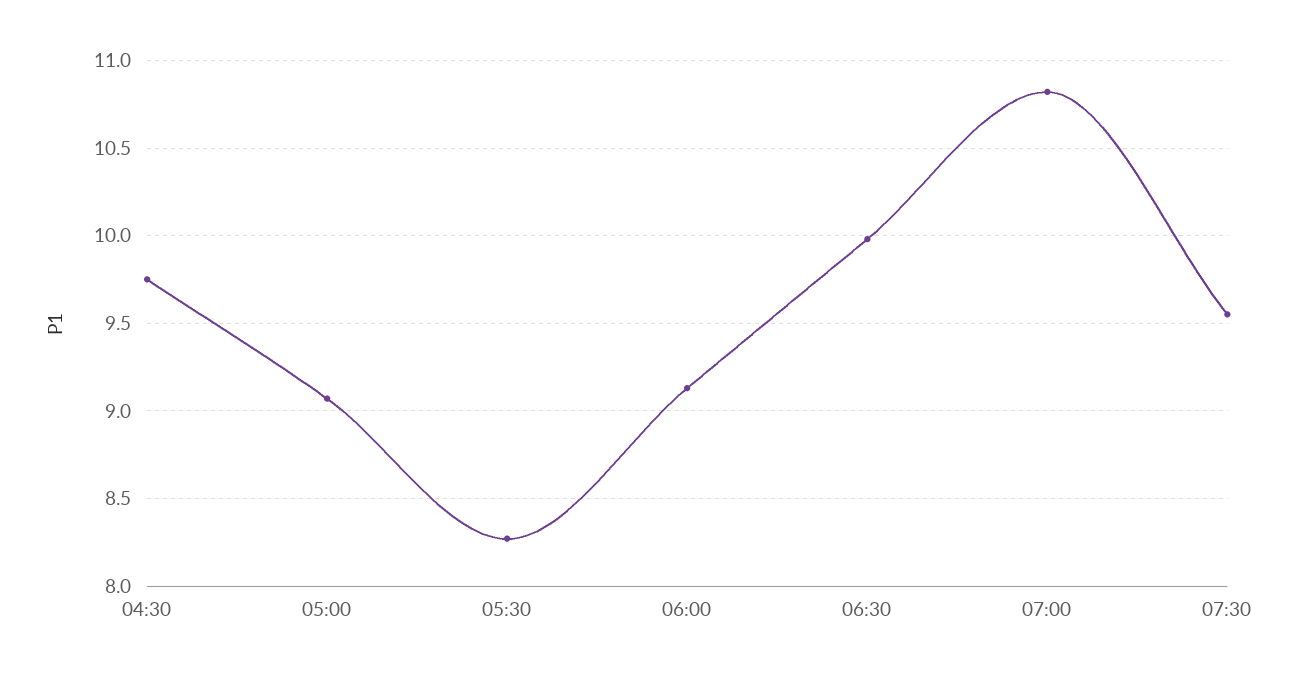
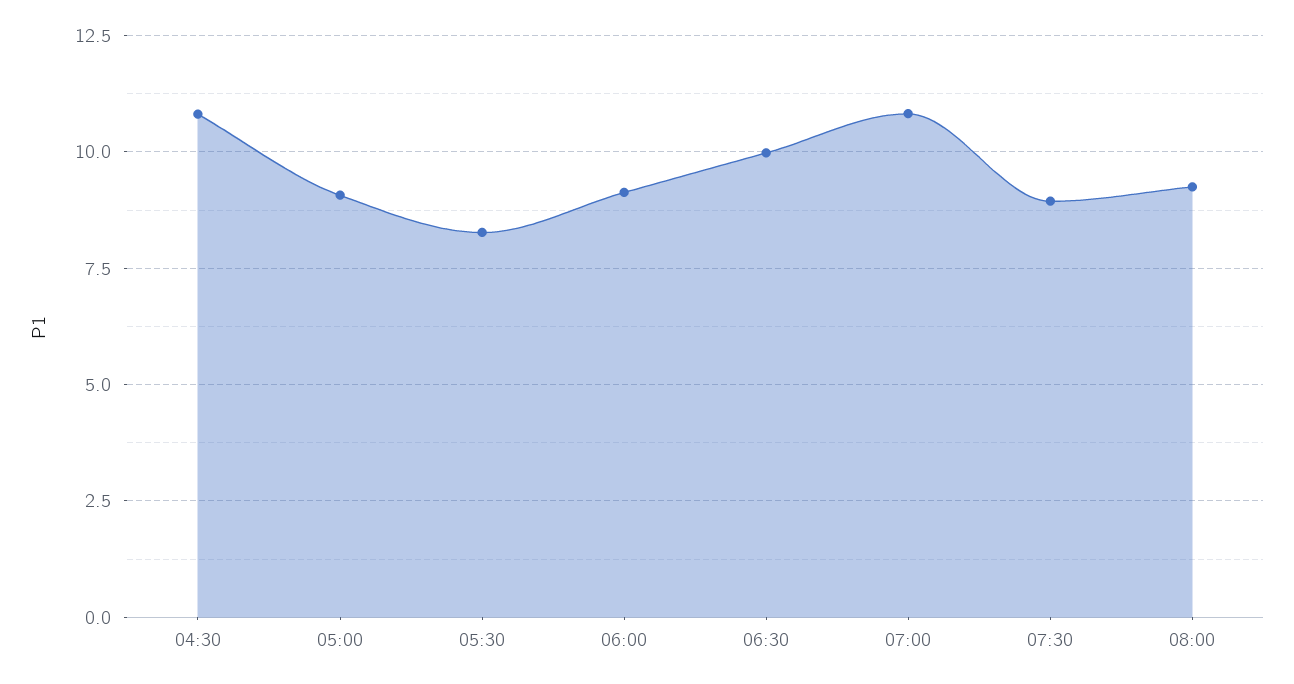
04:30: 9.75 -> 10.75
07:30: 9.55 -> 9
08:00: none -> 9.25

